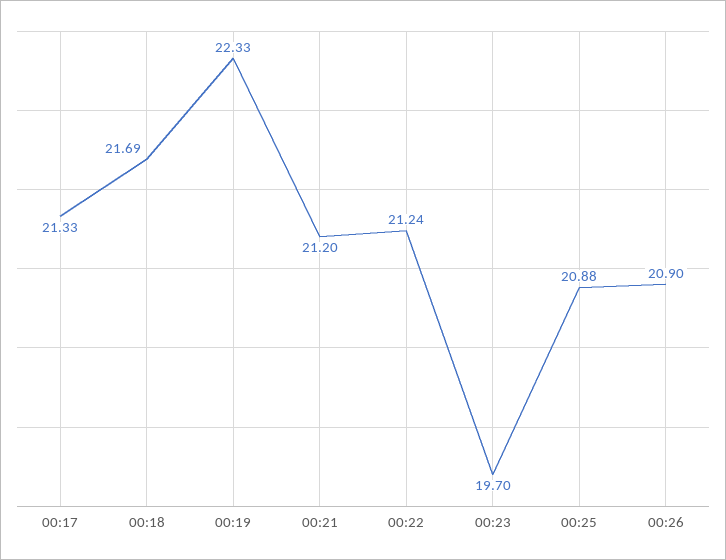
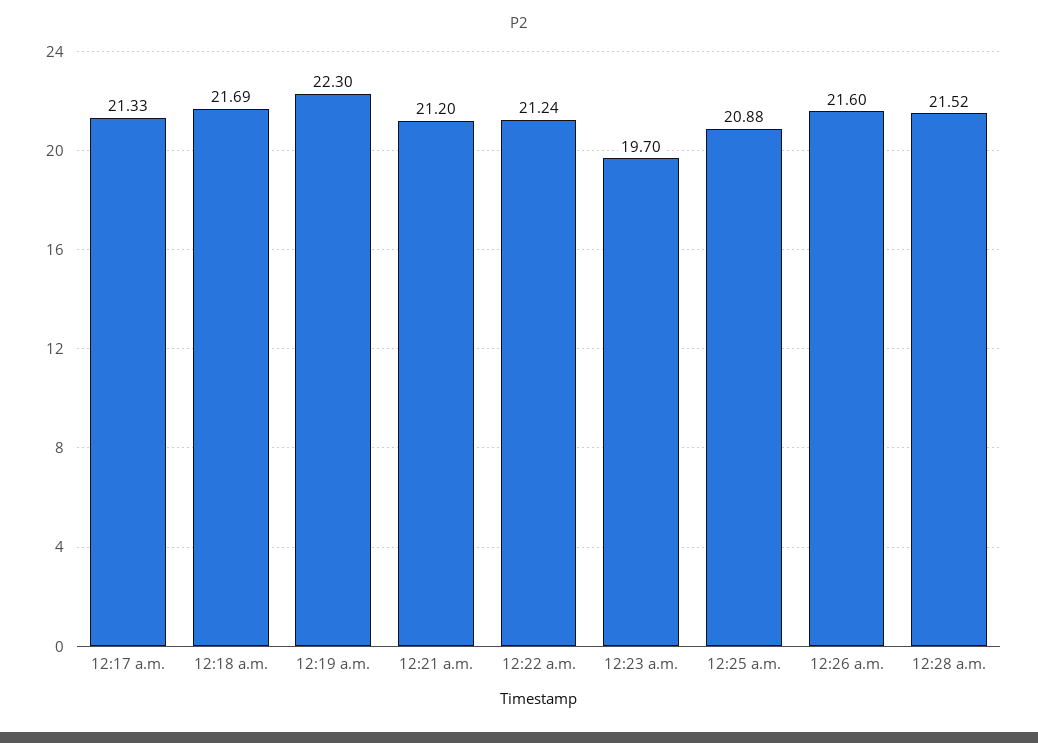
00:19: 22.33 -> 22.3
00:26: 20.9 -> 21.6
12:28 a.m.: none -> 21.52

